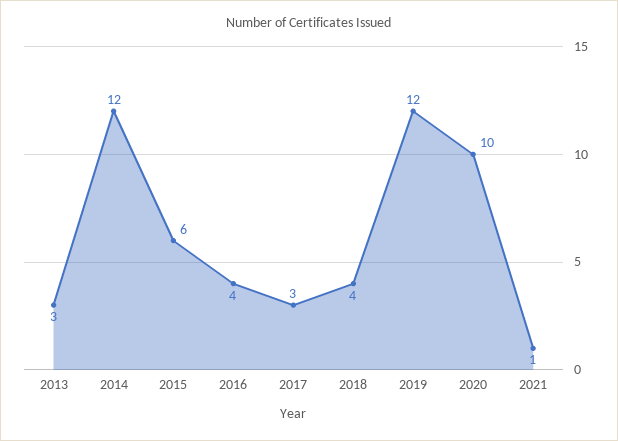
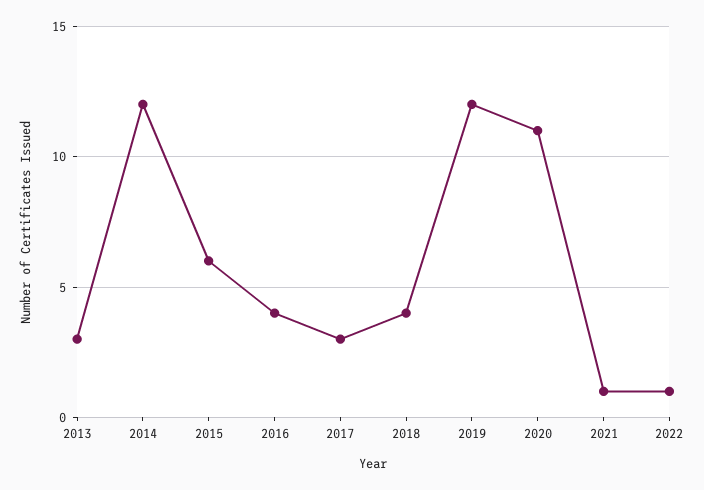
2020: 10 -> 11
2022: none -> 1

